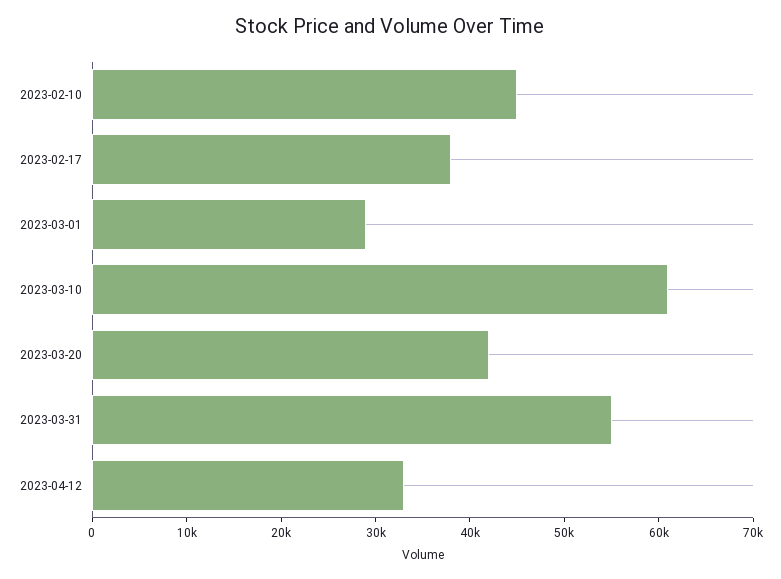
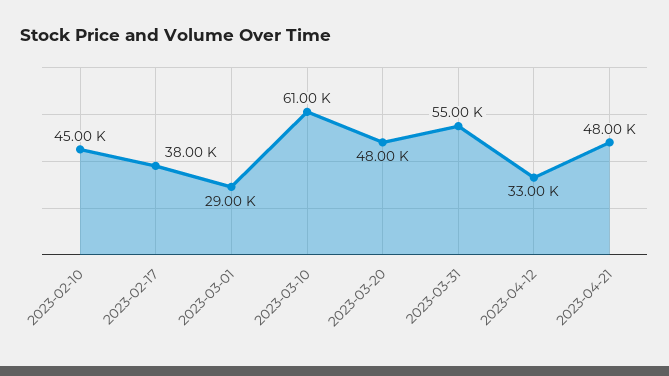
2023-03-20: 42000 -> 48000
2023-04-21: none -> 48000

